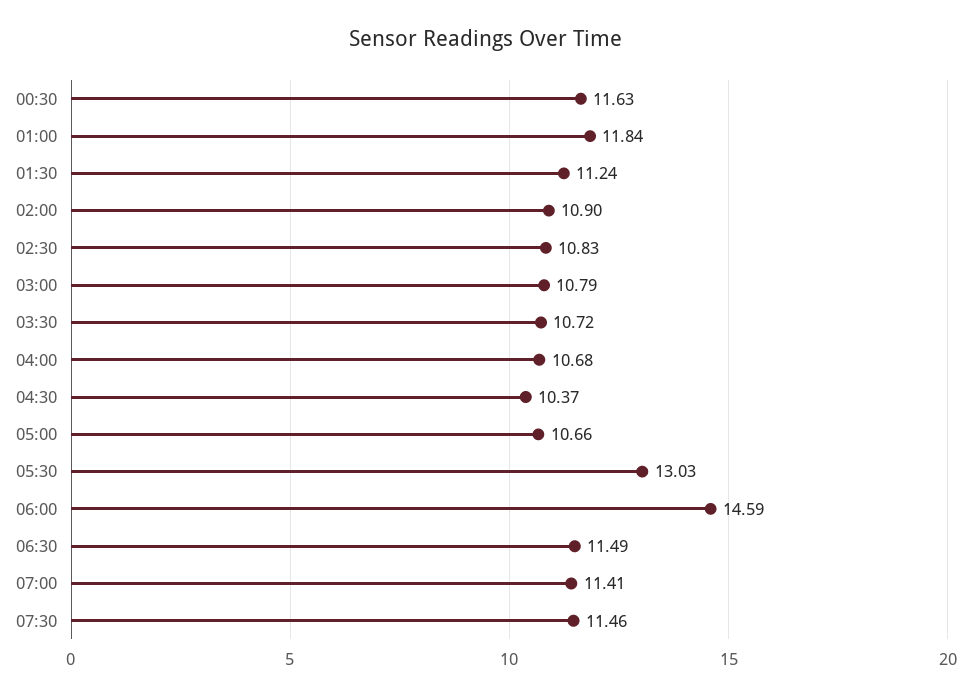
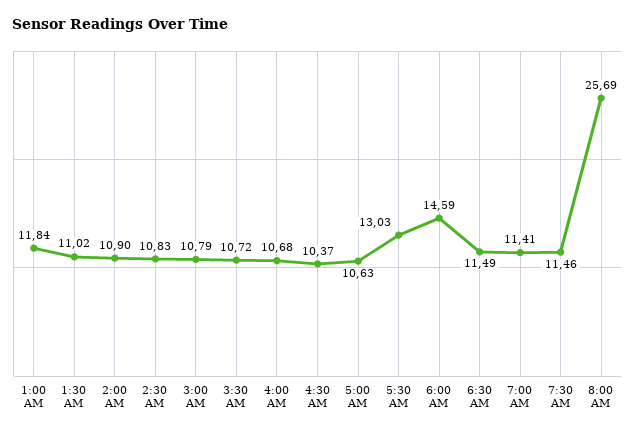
00:30: 11.63 -> none
01:30: 11.24 -> 11.02
05:00: 10.66 -> 10.63
8:00 AM: none -> 25.69

